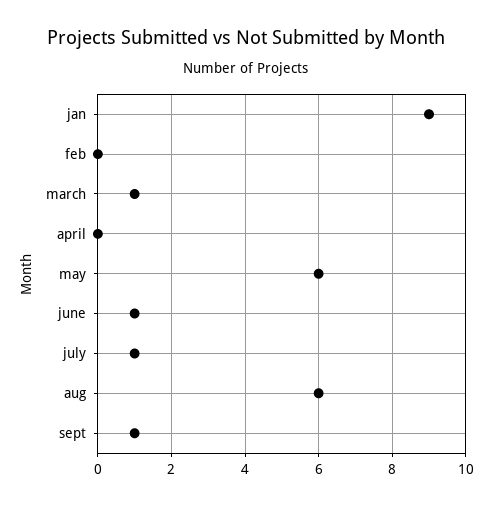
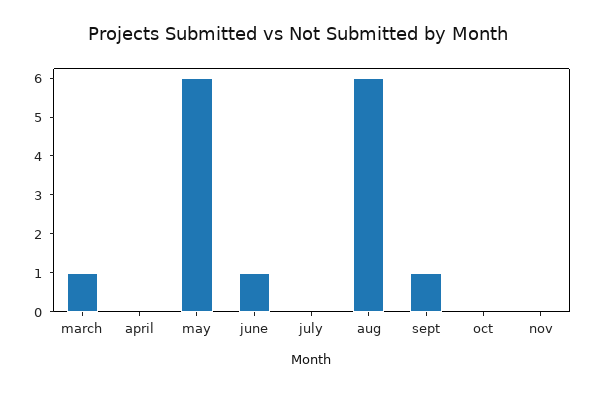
jan: 9 -> none
feb: 0 -> none
july: 1 -> 0
oct: none -> 0
nov: none -> 0

